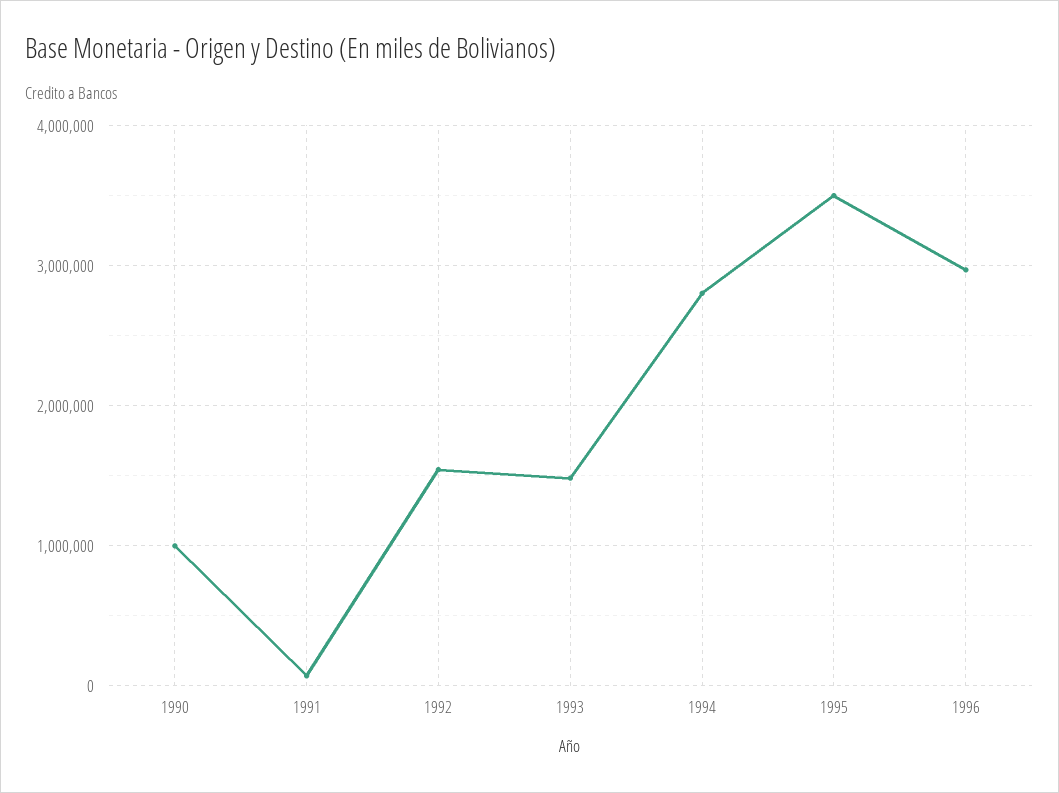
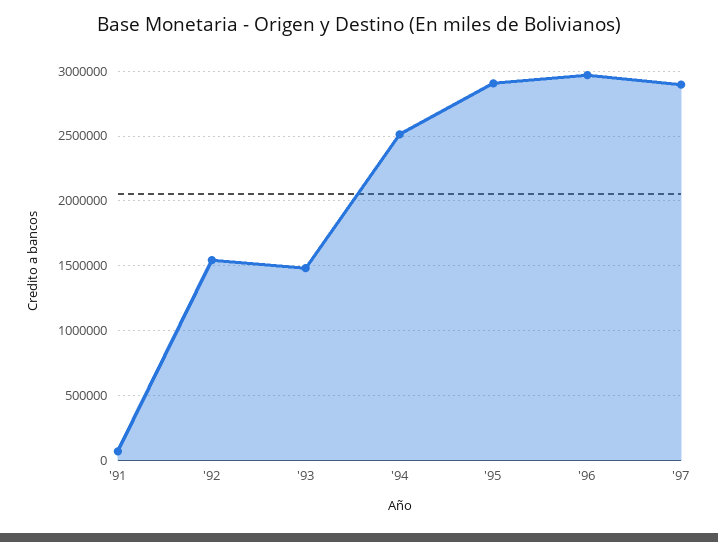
1990: 1000000 -> none
1994: 2800000 -> 2500000
1995: 3500000 -> 2900000
'97: none -> 2900000

